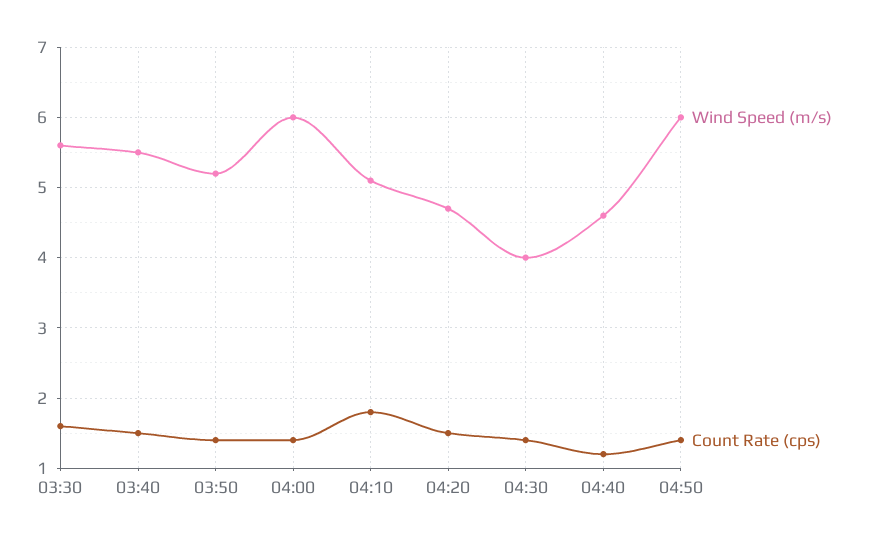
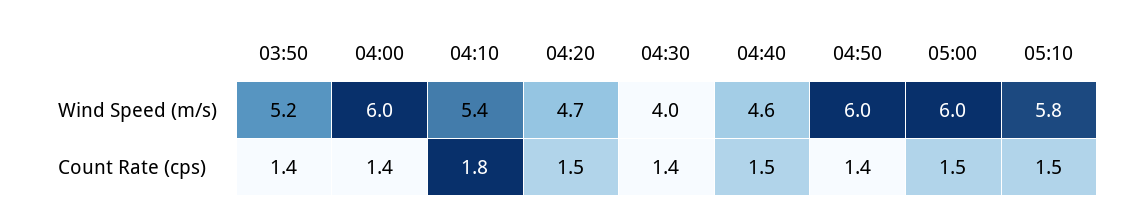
Wind Speed (m/s), 03:30: 5.6 -> none
Count Rate (cps), 03:30: 1.6 -> none
Wind Speed (m/s), 03:40: 5.5 -> none
Count Rate (cps), 03:40: 1.5 -> none
Wind Speed (m/s), 04:10: 5.1 -> 5.4
Count Rate (cps), 04:40: 1.2 -> 1.5
Wind Speed (m/s), 05:00: none -> 6
Wind Speed (m/s), 05:10: none -> 5.8
Count Rate (cps), 05:00: none -> 1.5
Count Rate (cps), 05:10: none -> 1.5

